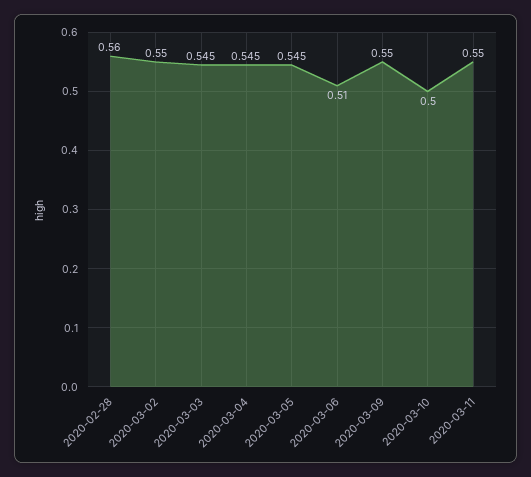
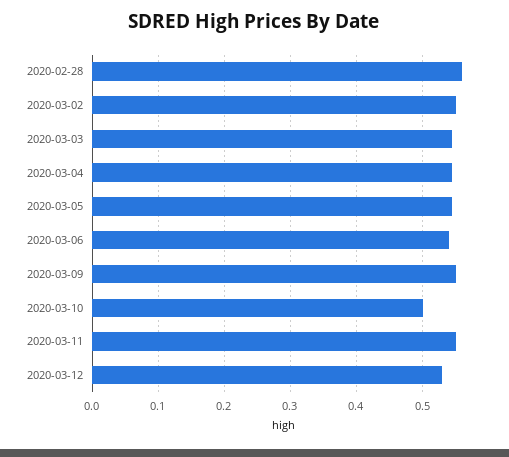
2020-03-06: 0.51 -> 0.54
2020-03-12: none -> 0.53

